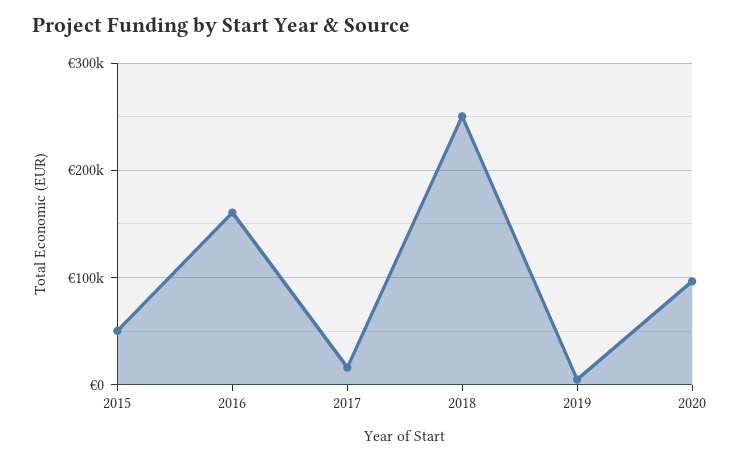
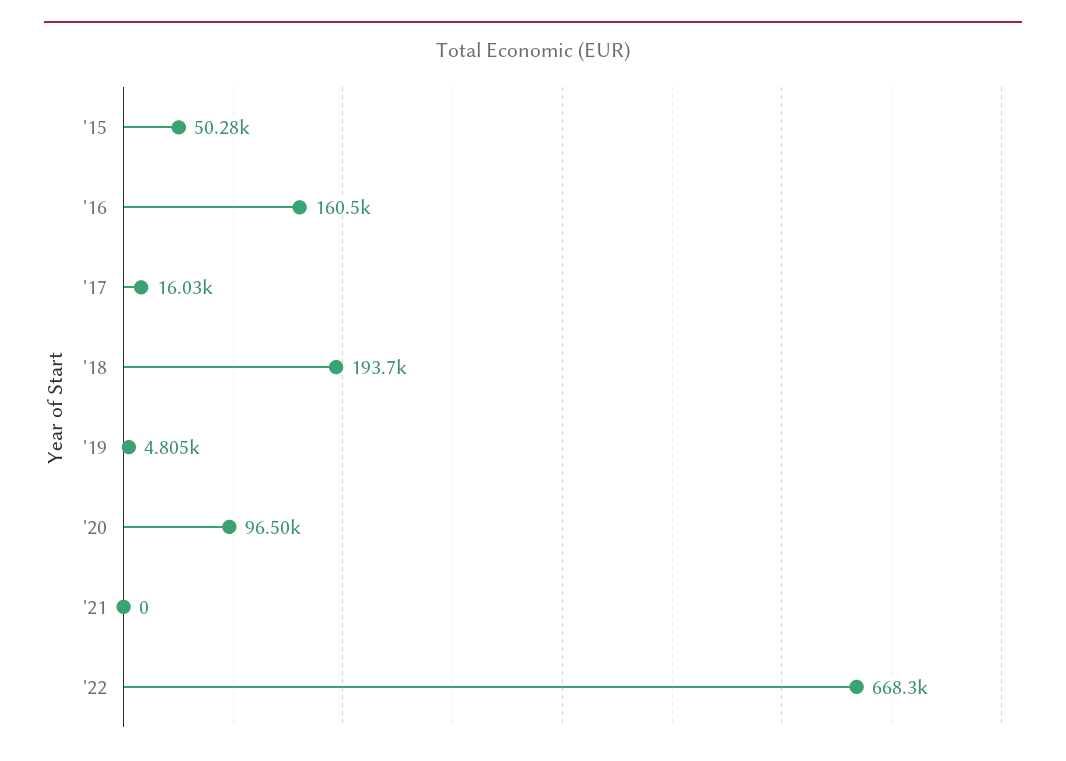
2018: 250000 -> 193700
'21: none -> 0
'22: none -> 668300

